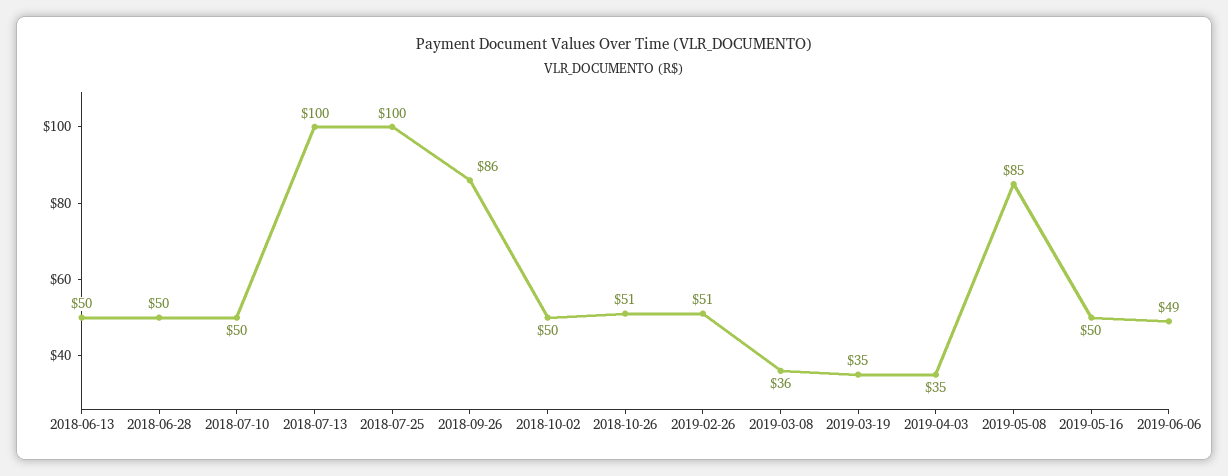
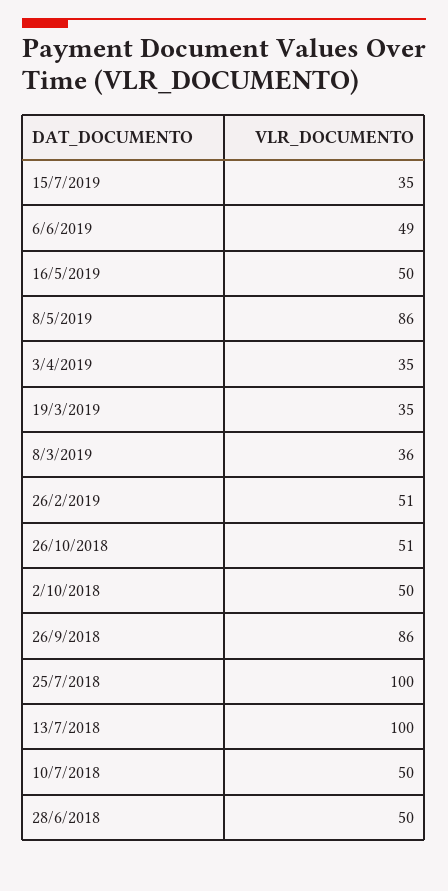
2018-06-13: 50 -> none
2019-05-08: 85 -> 86
15/7/2019: none -> 35

